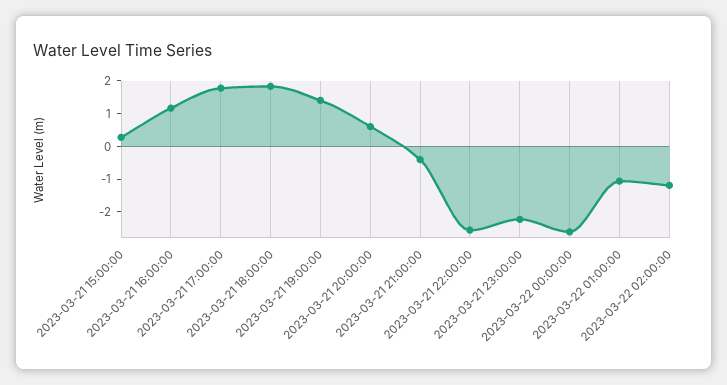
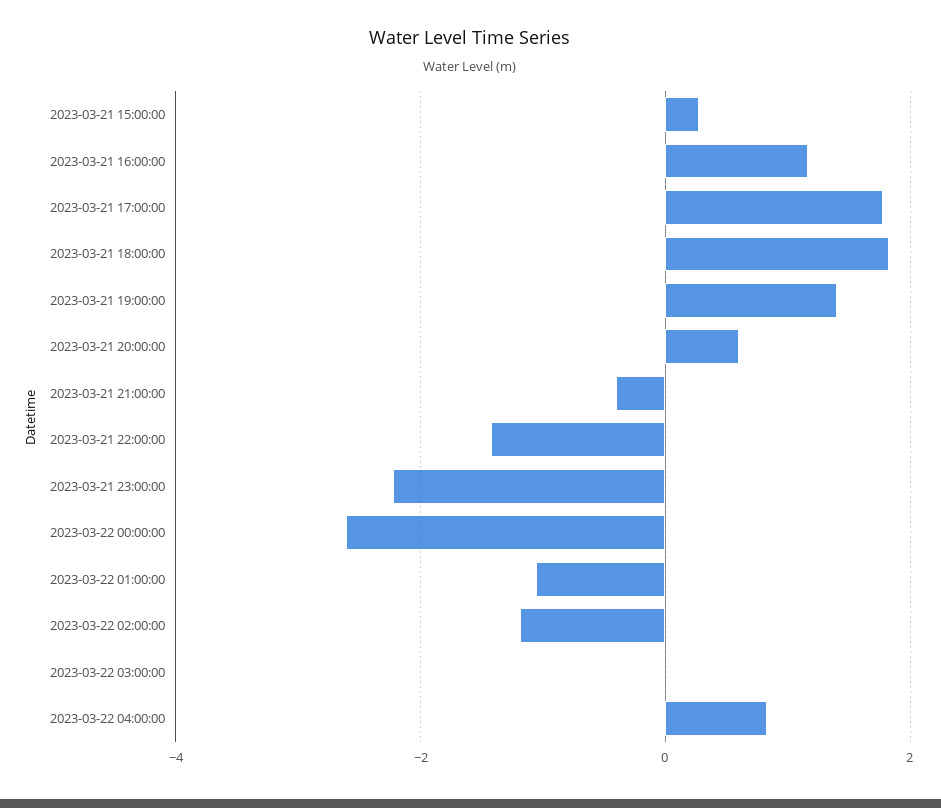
2023-03-21 22:00:00: -2.5 -> -1.4
2023-03-22 03:00:00: none -> 0
2023-03-22 04:00:00: none -> 0.8

